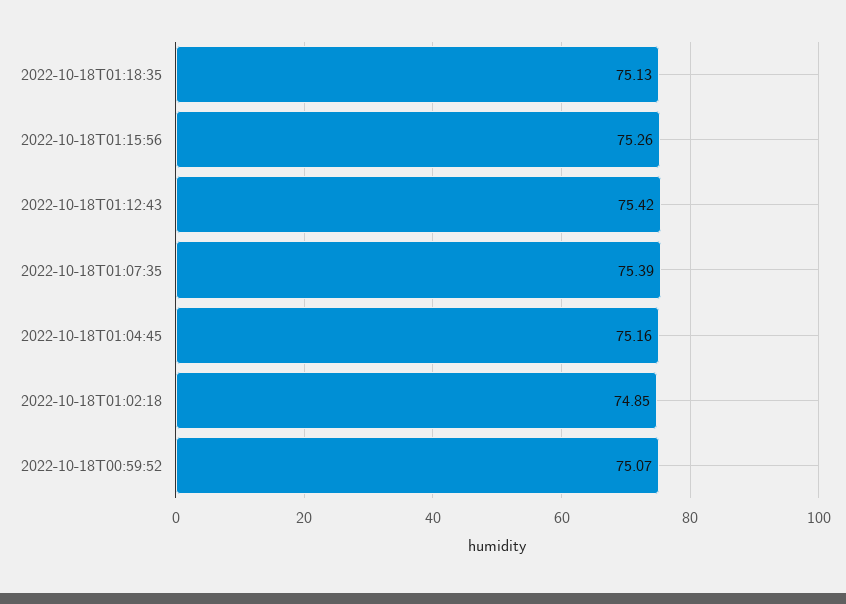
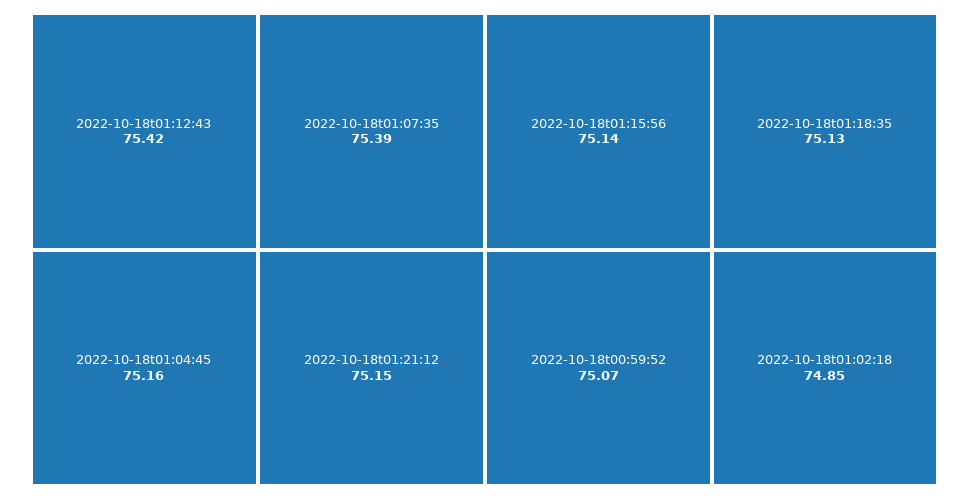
2022-10-18T01:15:56: 75.26 -> 75.14
2022-10-18t01:21:12: none -> 75.15

